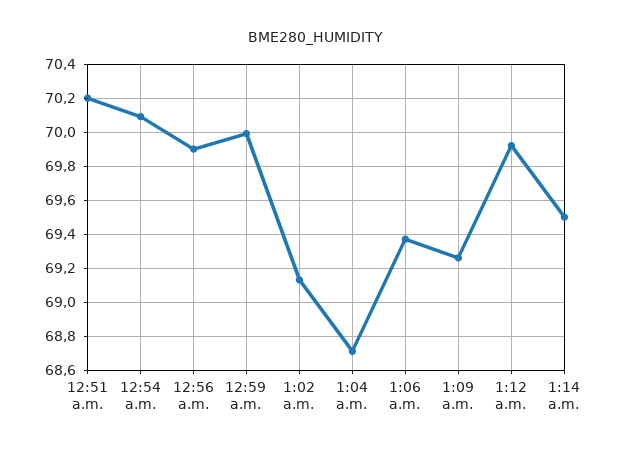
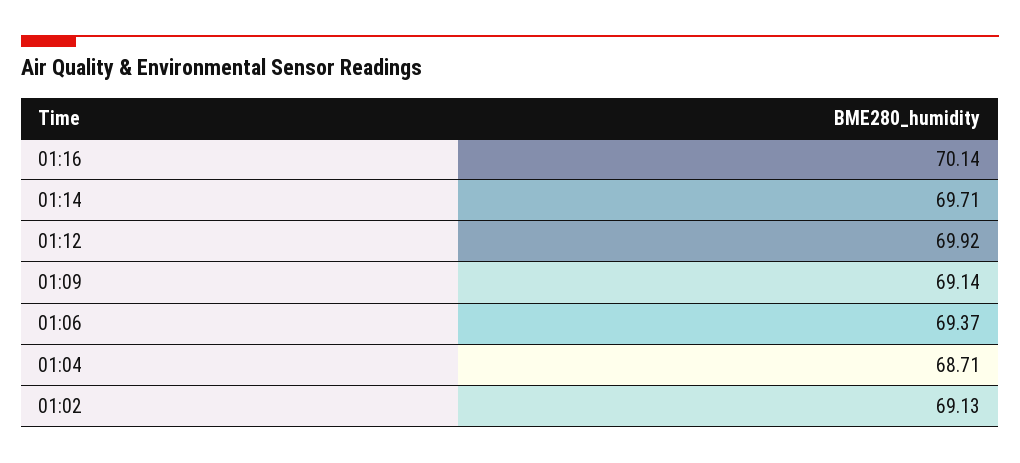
12:51 a.m.: 70.2 -> none
12:54 a.m.: 70.1 -> none
12:56 a.m.: 69.9 -> none
12:59 a.m.: 70 -> none
1:09 a.m.: 69.25 -> 69.14
1:14 a.m.: 69.5 -> 69.71
01:16: none -> 70.14

